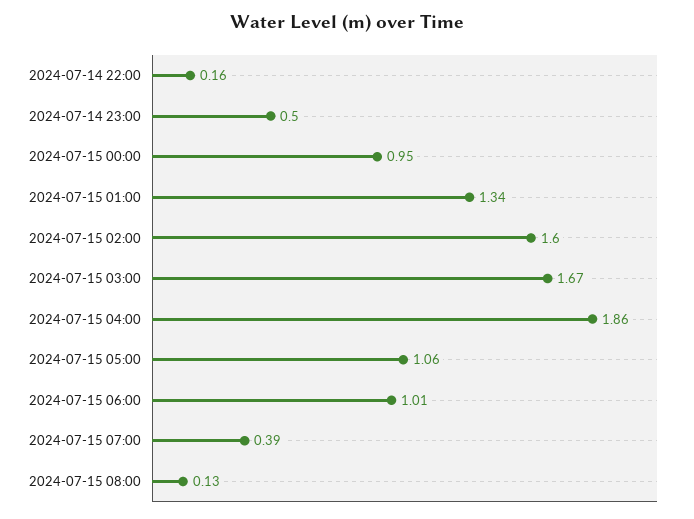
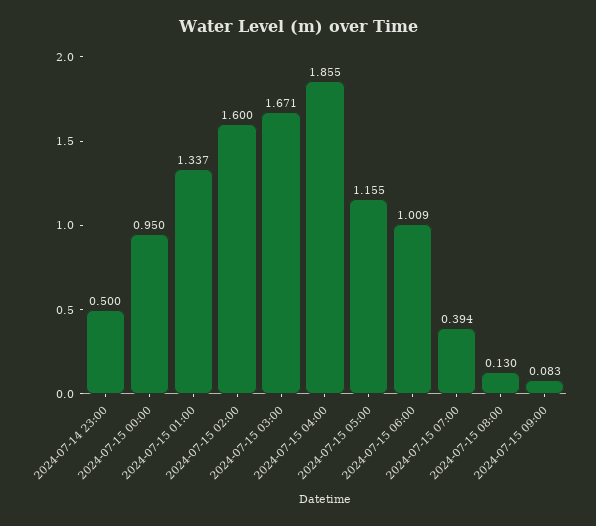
2024-07-14 22:00: 0.16 -> none
2024-07-15 05:00: 1.06 -> 1.155
2024-07-15 09:00: none -> 0.083

